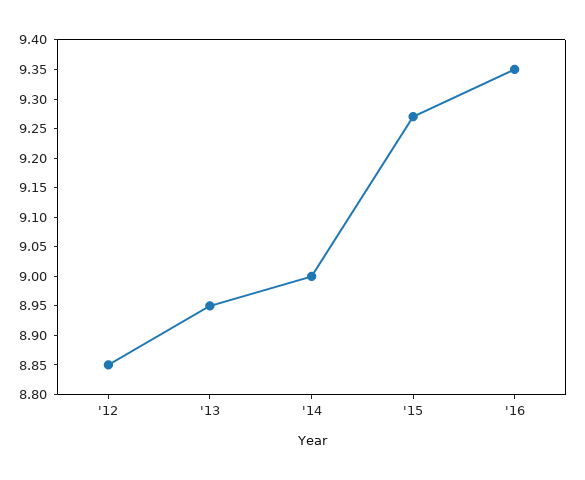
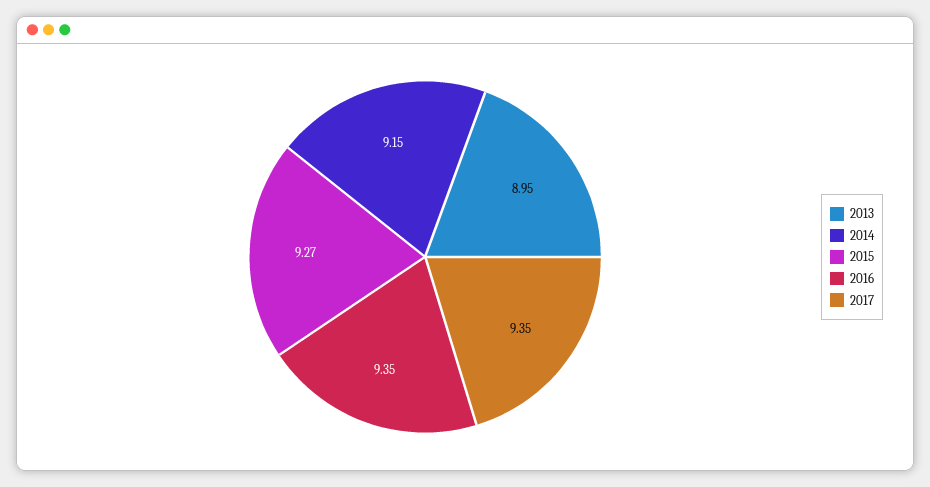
'12: 8.85 -> none
'14: 9 -> 9.15
2017: none -> 9.35

